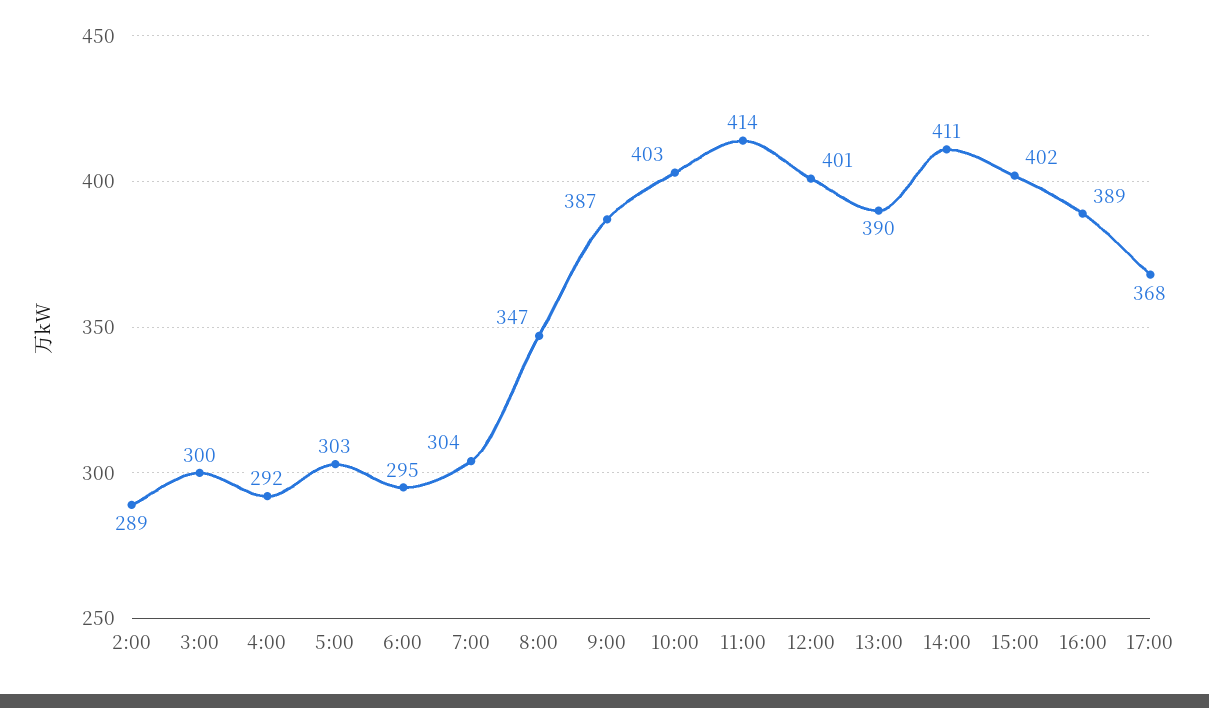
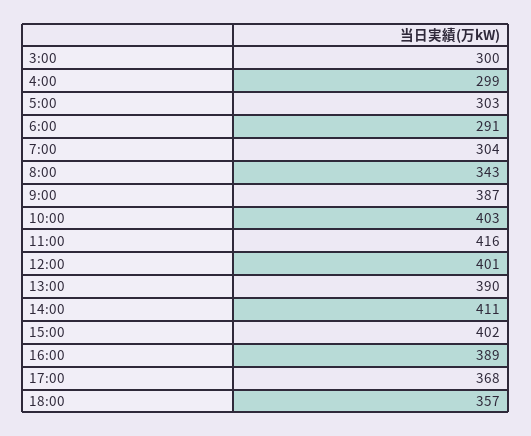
2:00: 289 -> none
4:00: 292 -> 299
6:00: 295 -> 291
8:00: 347 -> 343
11:00: 414 -> 416
18:00: none -> 357

